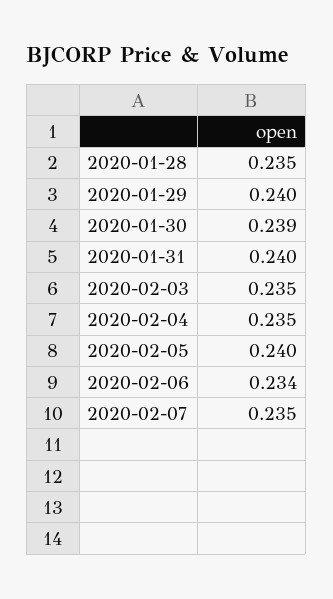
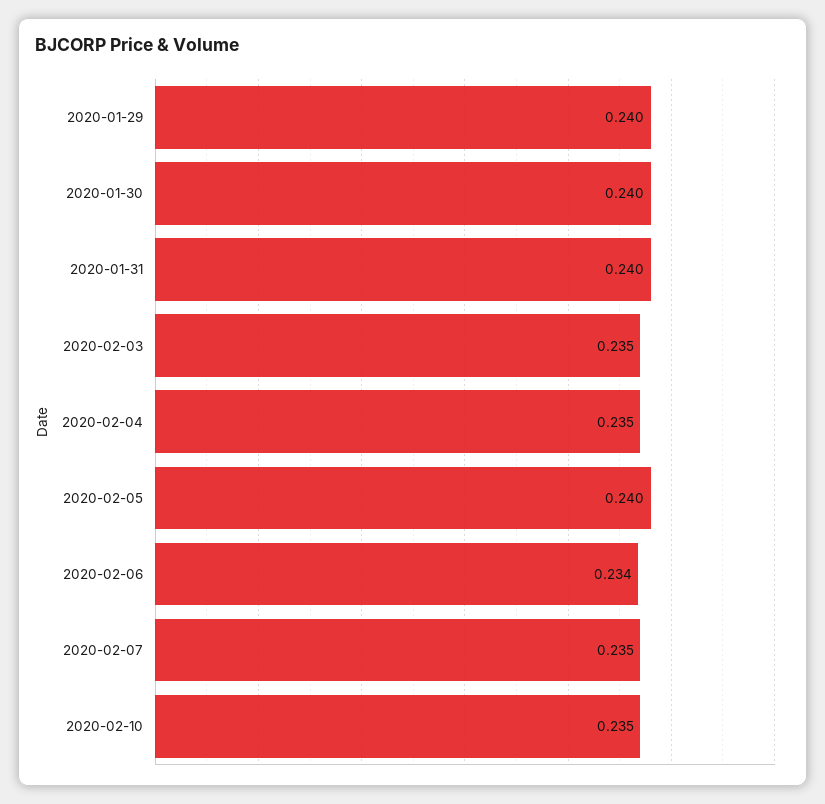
2020-01-28: 0.235 -> none
2020-01-30: 0.239 -> 0.24
2020-02-10: none -> 0.235

